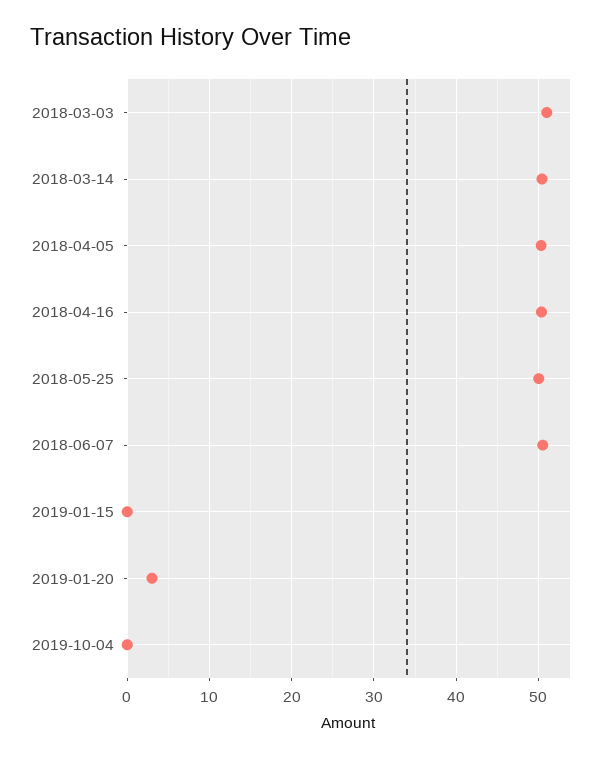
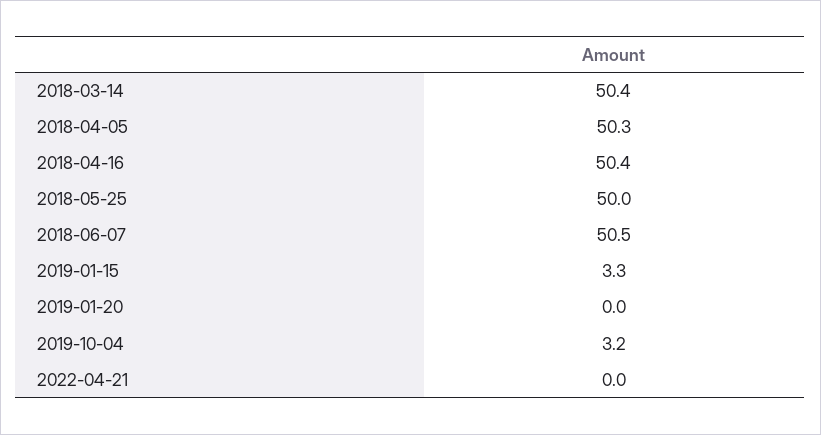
2018-03-03: 51 -> none
2019-01-15: 0 -> 3.3
2019-01-20: 3 -> 0
2019-10-04: 0 -> 3.2
2022-04-21: none -> 0

